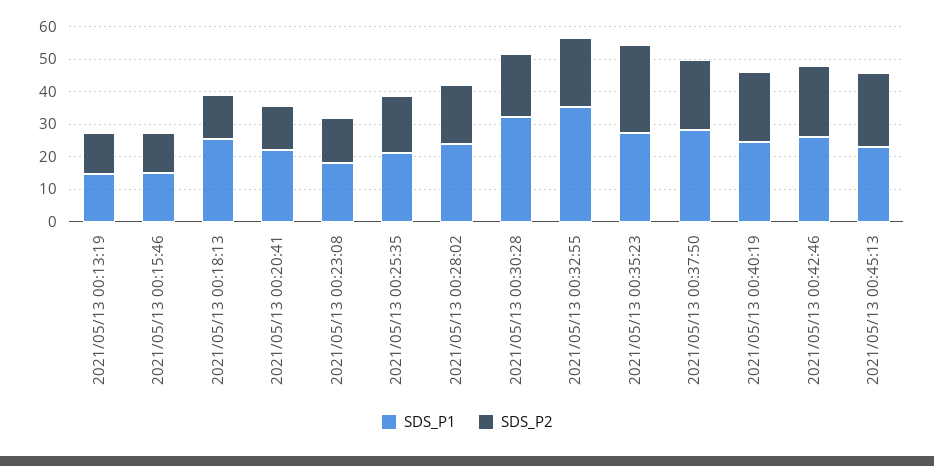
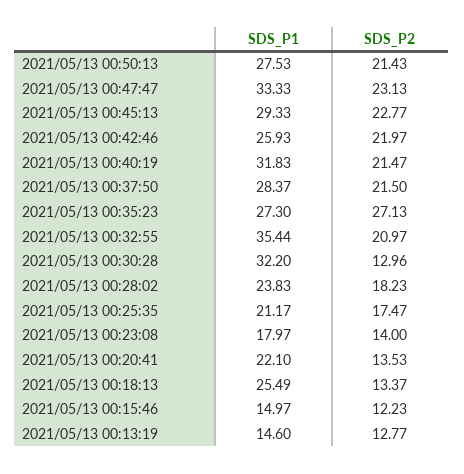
SDS_P2, 2021/05/13 00:30:28: 20 -> 12.96
SDS_P1, 2021/05/13 00:40:19: 25 -> 31.83
SDS_P1, 2021/05/13 00:45:13: 22.5 -> 29.33
SDS_P1, 2021/05/13 00:50:13: none -> 27.53
SDS_P2, 2021/05/13 00:50:13: none -> 21.43
SDS_P1, 2021/05/13 00:47:47: none -> 33.33
SDS_P2, 2021/05/13 00:47:47: none -> 23.13

